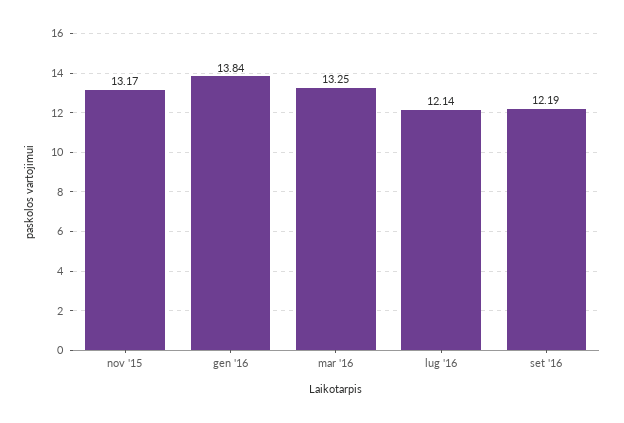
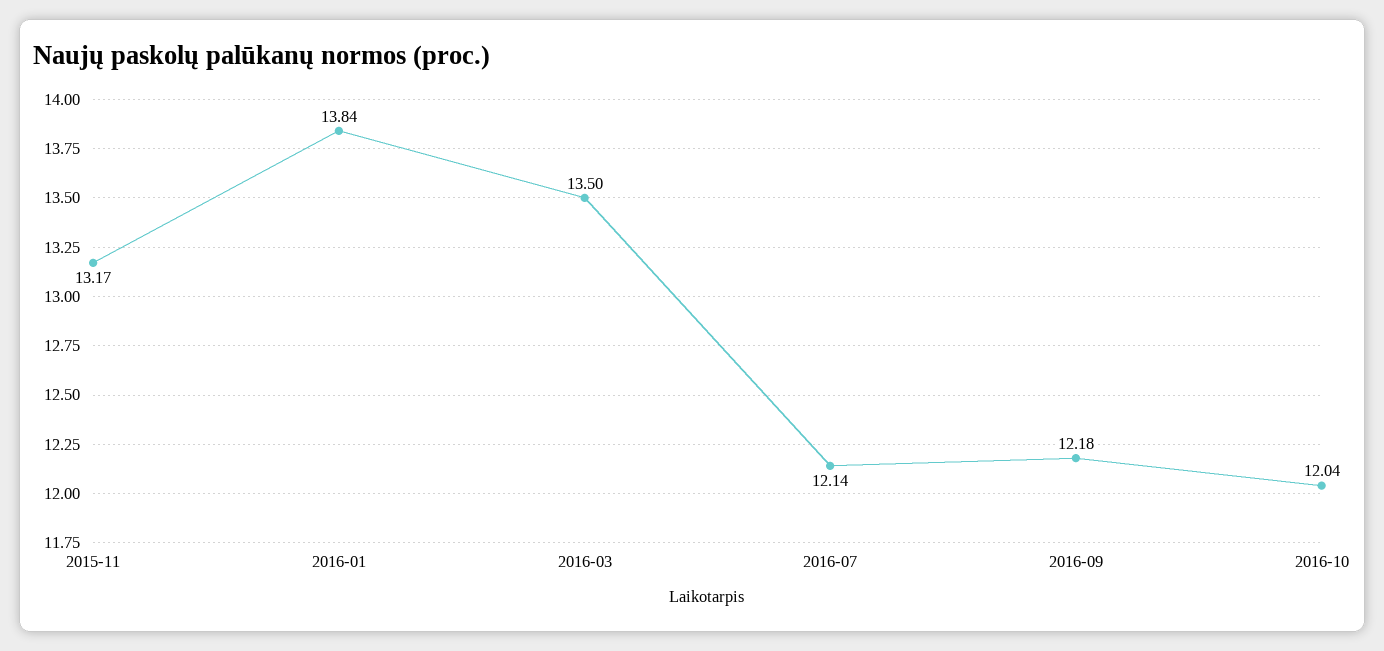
mar '16: 13.25 -> 13.5
set '16: 12.19 -> 12.18
2016-10: none -> 12.04

